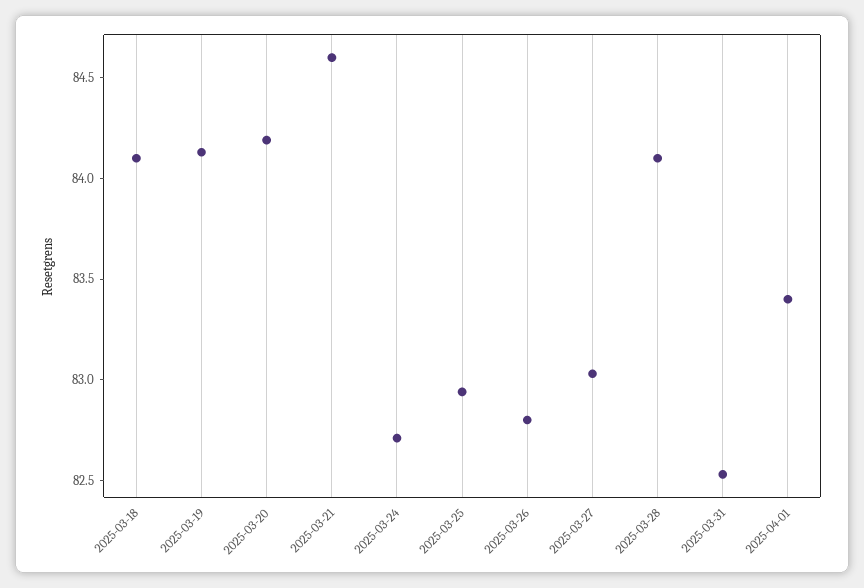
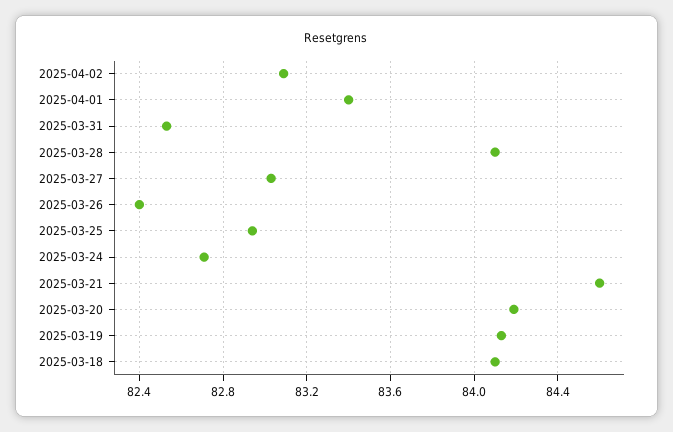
2025-03-26: 82.8 -> 82.4
2025-04-02: none -> 83.1

